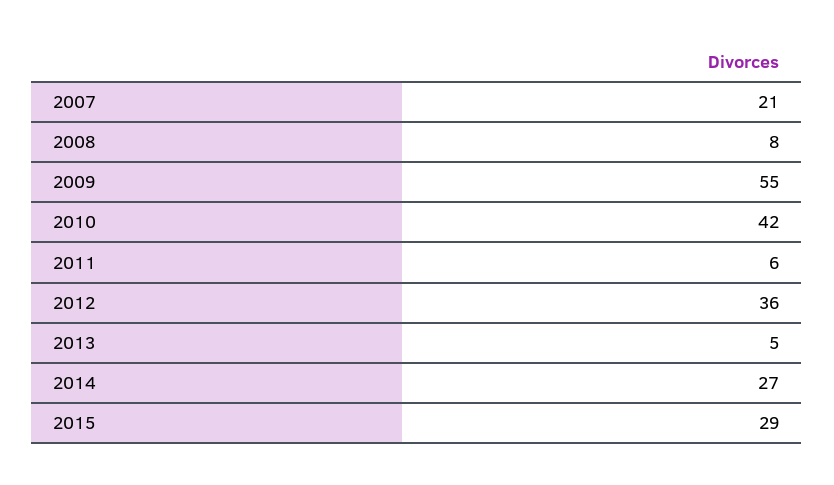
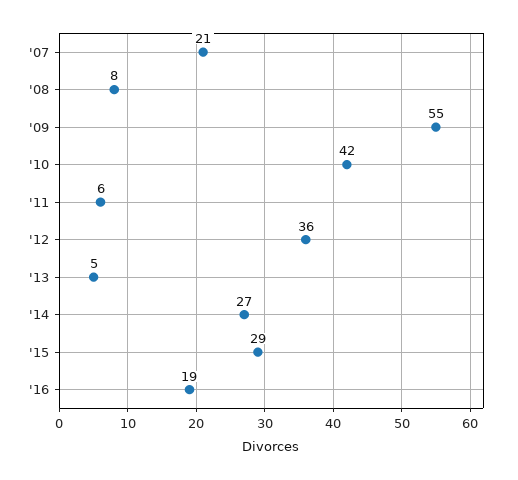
'16: none -> 19

